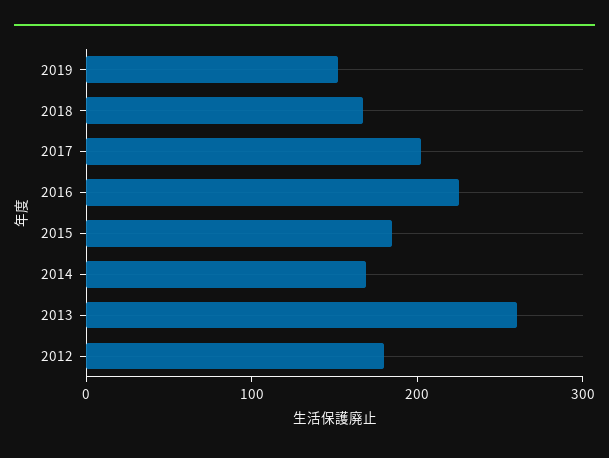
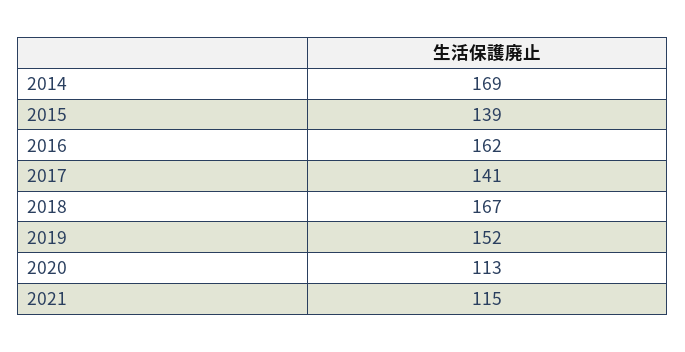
2017: 200 -> 141
2016: 220 -> 162
2015: 180 -> 139
2013: 260 -> none
2012: 180 -> none
2020: none -> 113
2021: none -> 115

